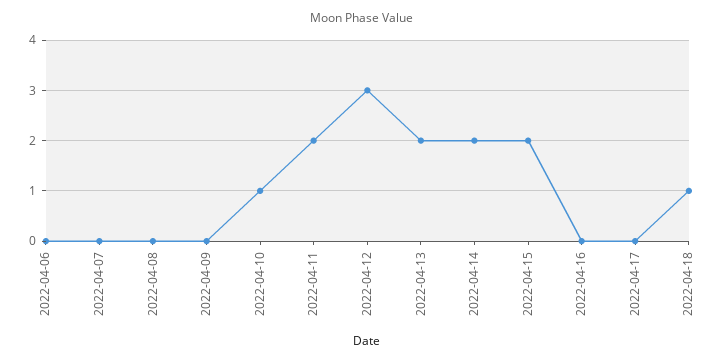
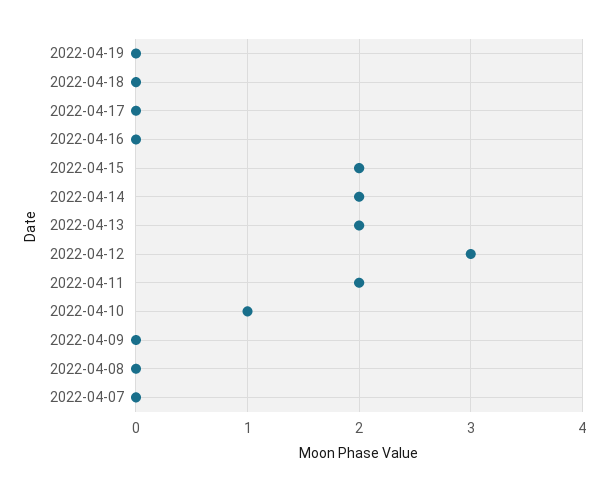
2022-04-06: 0 -> none
2022-04-18: 1 -> 0
2022-04-19: none -> 0

